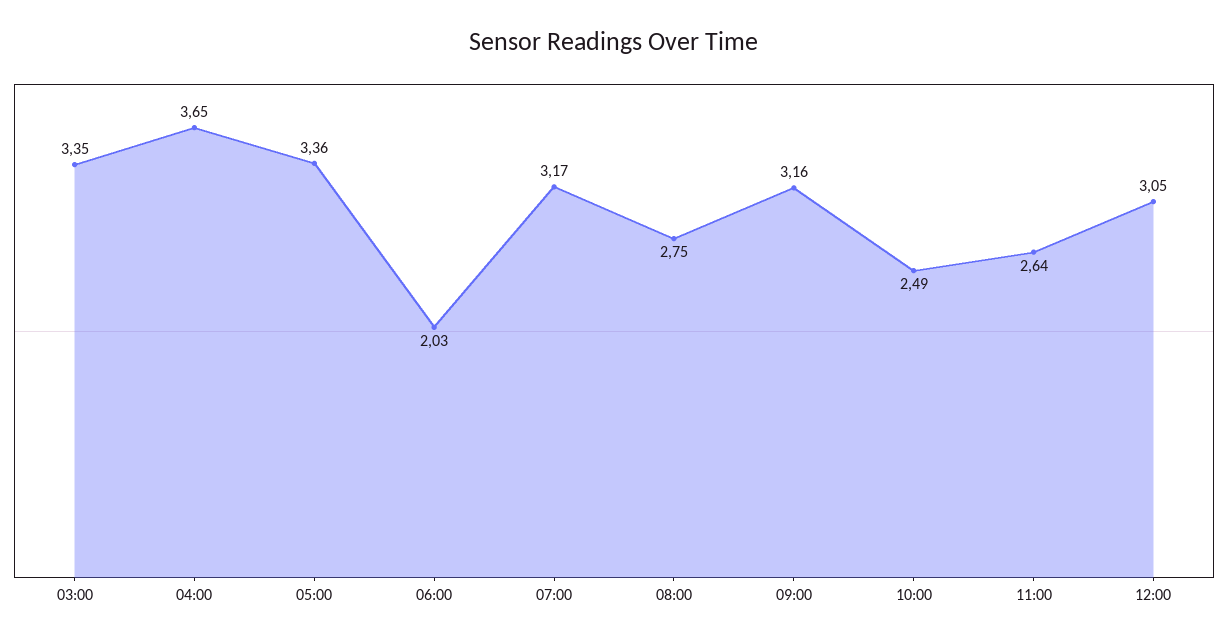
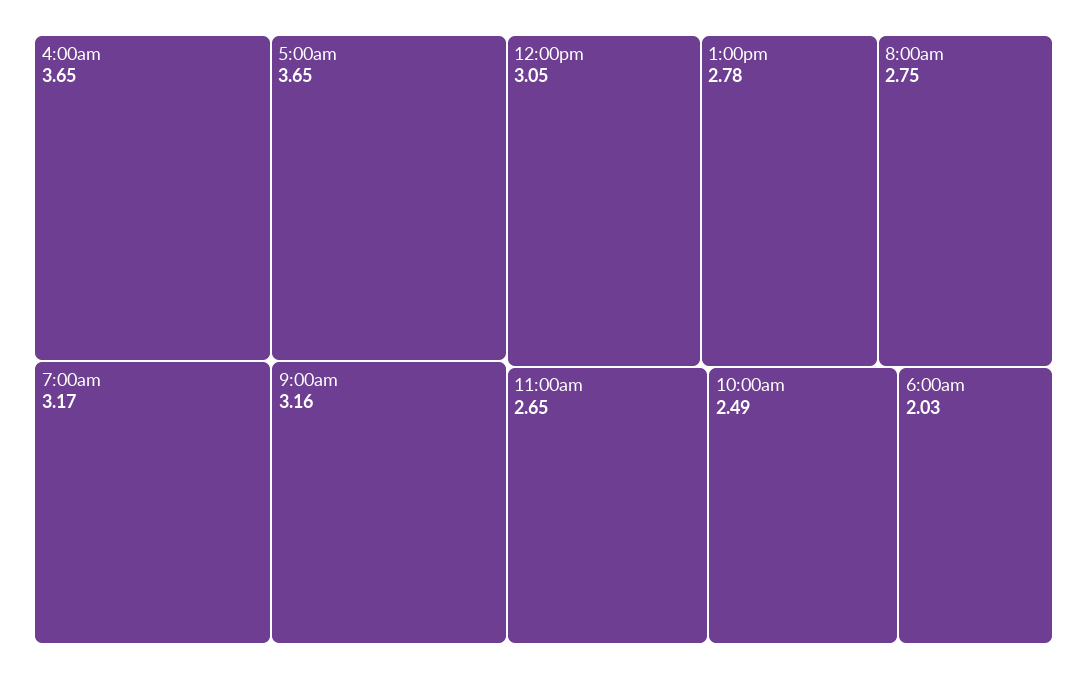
03:00: 3.35 -> none
05:00: 3.36 -> 3.65
11:00: 2.64 -> 2.65
1:00pm: none -> 2.78

